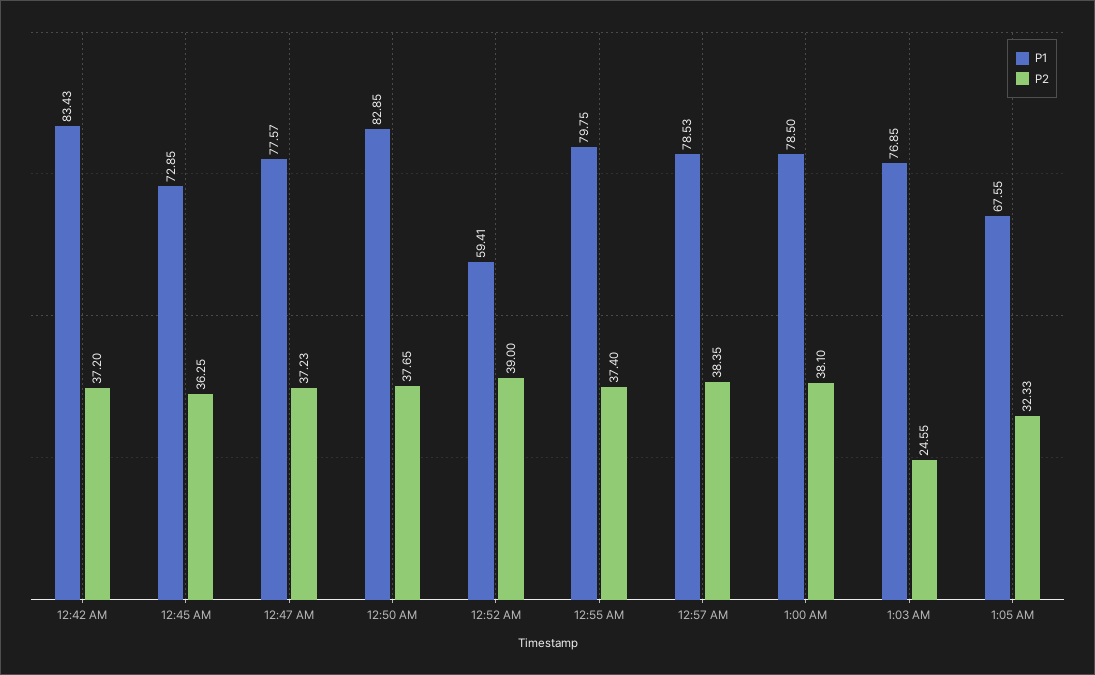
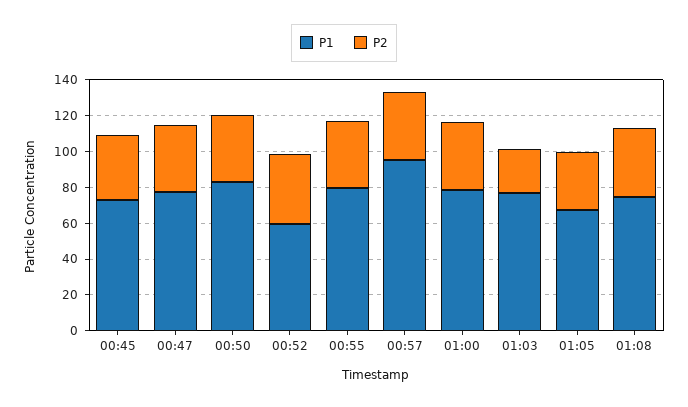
P1, 12:42 AM: 83.43 -> none
P2, 12:42 AM: 37.2 -> none
P1, 12:57 AM: 78.53 -> 95
P1, 01:08: none -> 75
P2, 01:08: none -> 40

